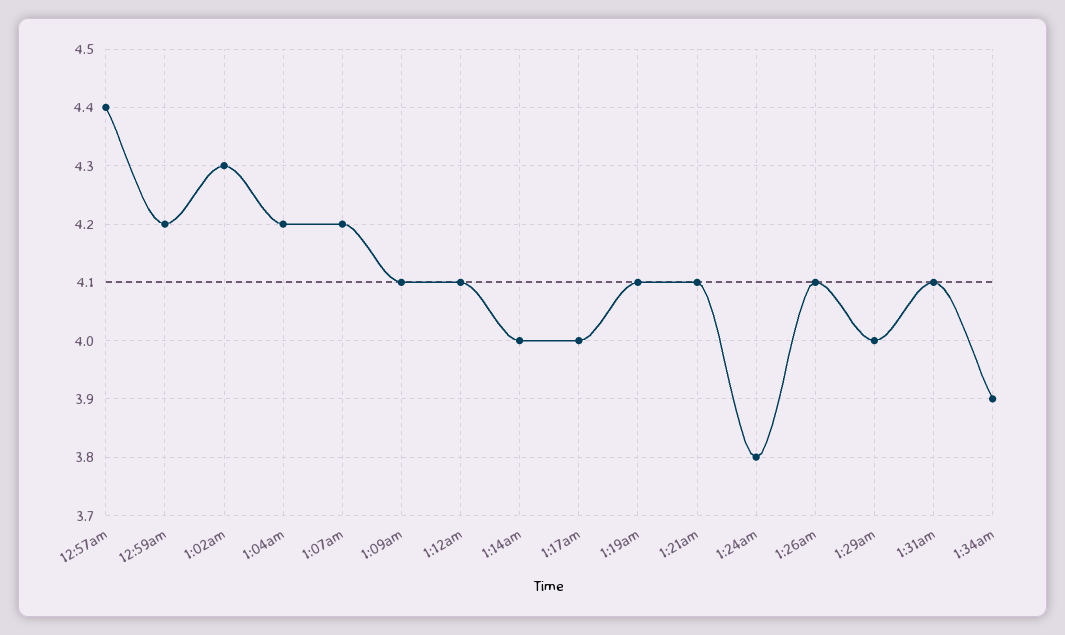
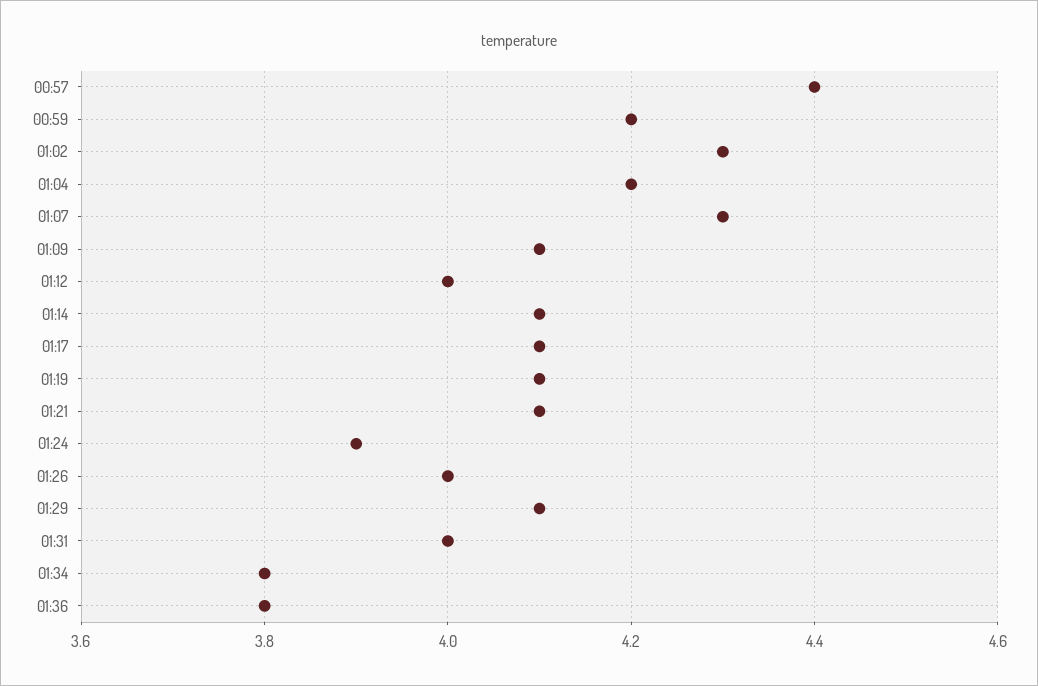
1:07am: 4.2 -> 4.3
1:12am: 4.1 -> 4
1:14am: 4 -> 4.1
1:17am: 4 -> 4.1
1:24am: 3.8 -> 3.9
1:26am: 4.1 -> 4
1:29am: 4 -> 4.1
1:31am: 4.1 -> 4
1:34am: 3.9 -> 3.8
01:36: none -> 3.8

